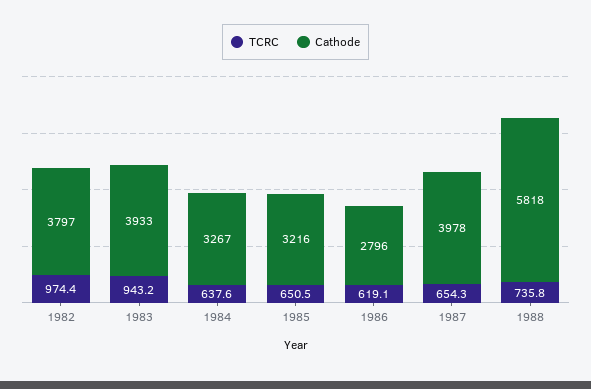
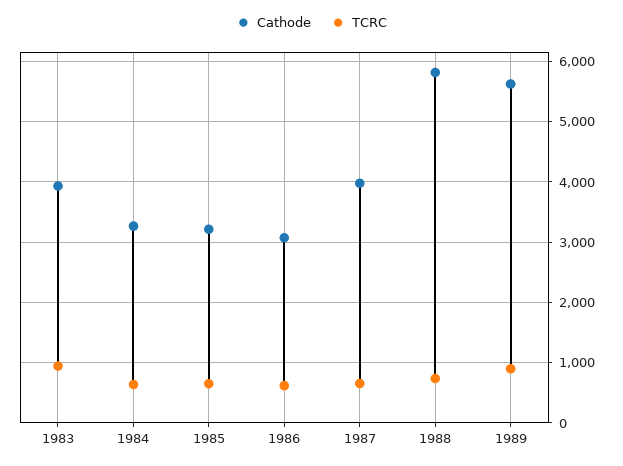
TCRC, 1982: 974.4 -> none
Cathode, 1982: 3797 -> none
Cathode, 1986: 2796 -> 3100
Cathode, 1989: none -> 5600
TCRC, 1989: none -> 900

